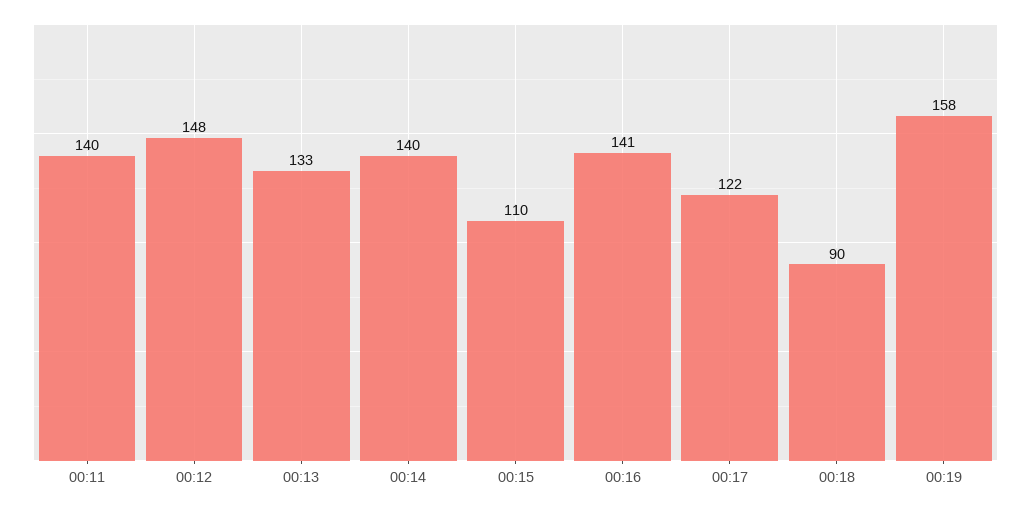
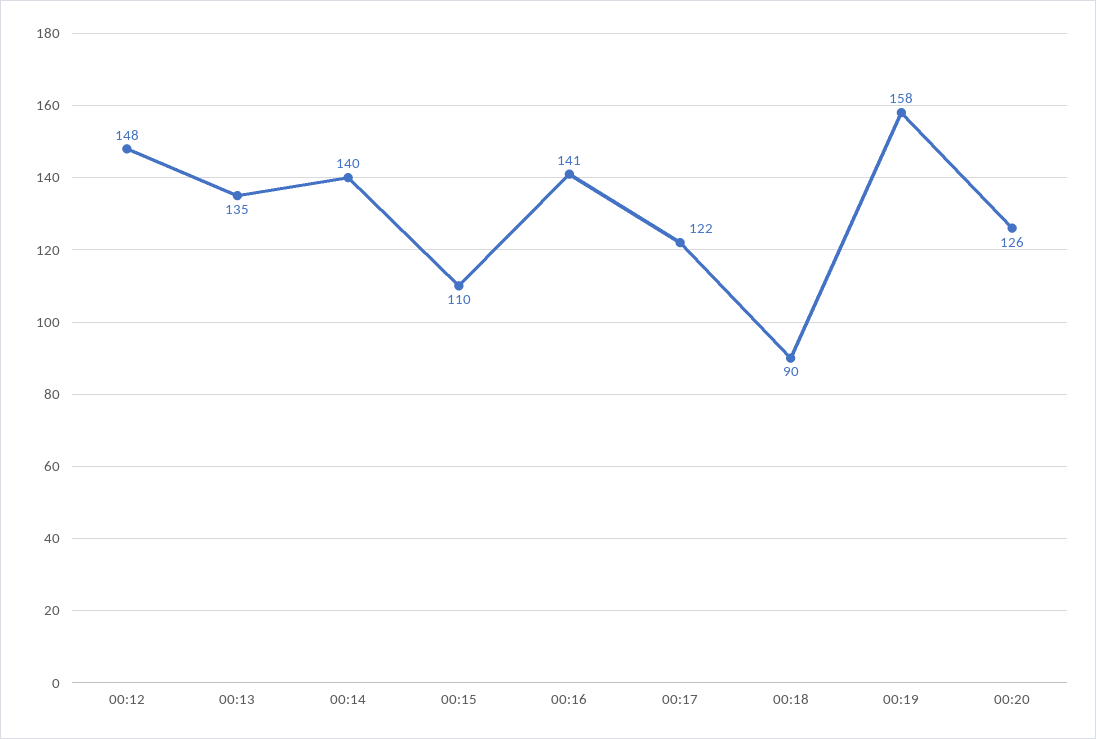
00:11: 140 -> none
00:13: 133 -> 135
00:20: none -> 126

